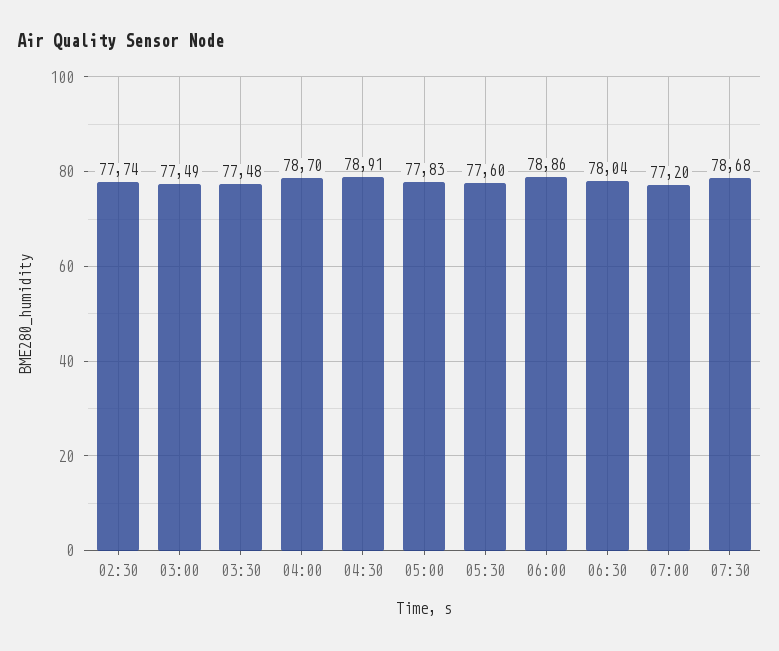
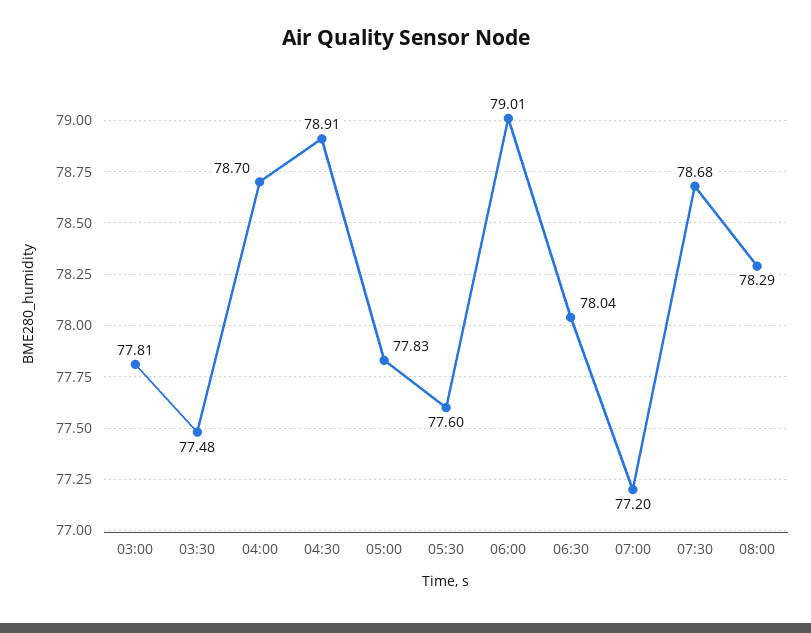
02:30: 77.74 -> none
03:00: 77.49 -> 77.81
06:00: 78.86 -> 79.01
08:00: none -> 78.29

